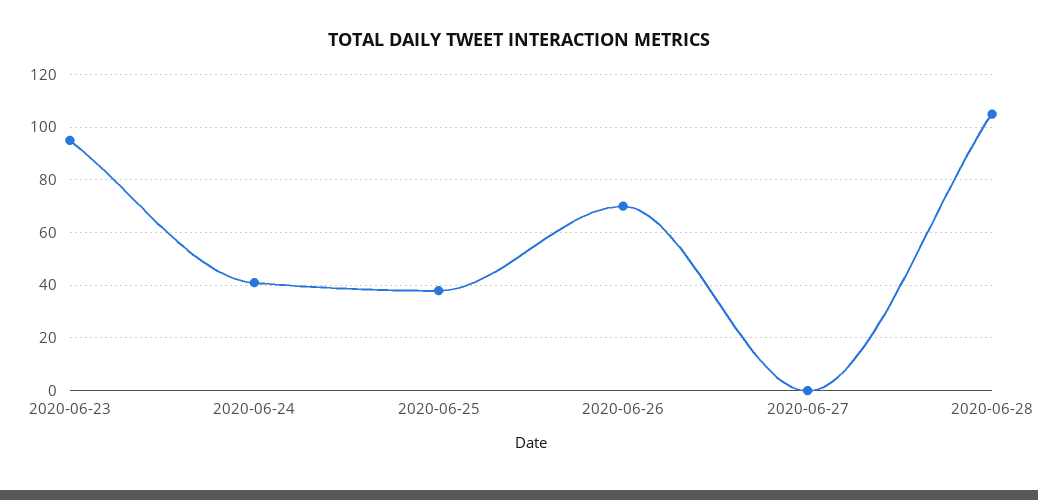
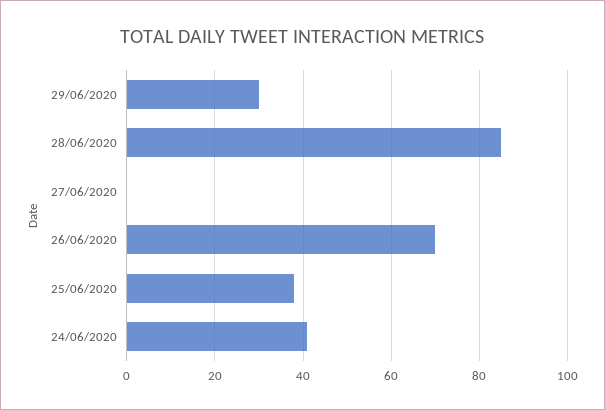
2020-06-23: 95 -> none
2020-06-28: 105 -> 85
29/06/2020: none -> 30

